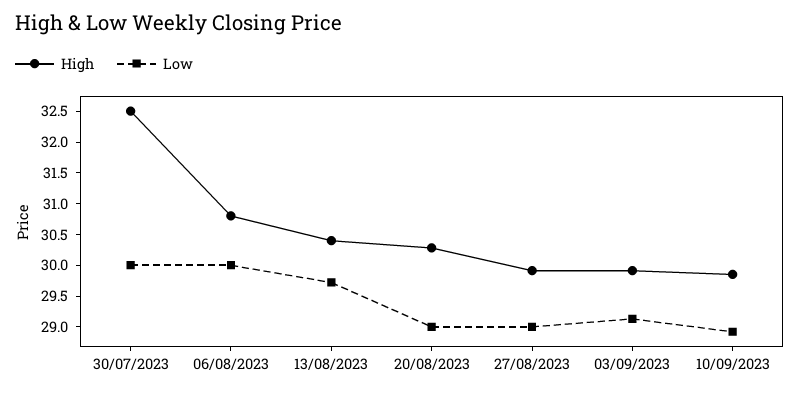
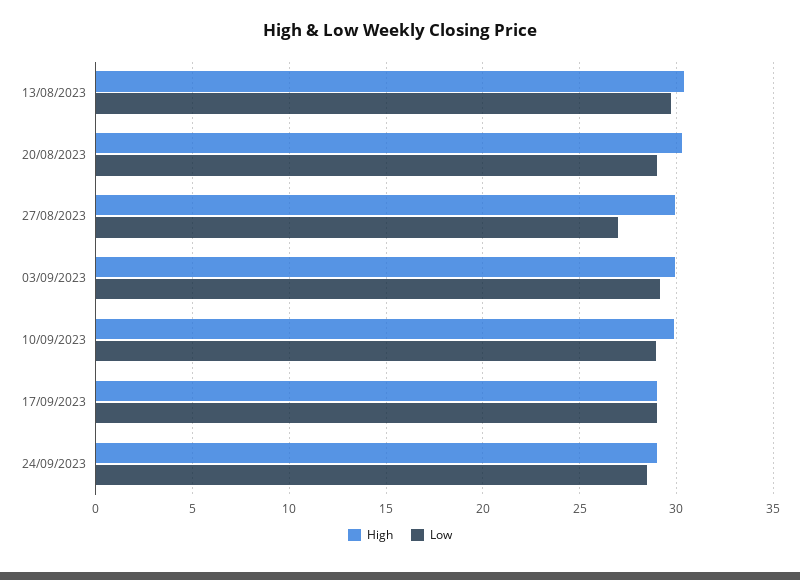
High, 30/07/2023: 32.5 -> none
Low, 30/07/2023: 30 -> none
High, 06/08/2023: 30.75 -> none
Low, 06/08/2023: 30 -> none
Low, 27/08/2023: 29 -> 27
High, 17/09/2023: none -> 29
Low, 17/09/2023: none -> 29
High, 24/09/2023: none -> 29
Low, 24/09/2023: none -> 28.5

